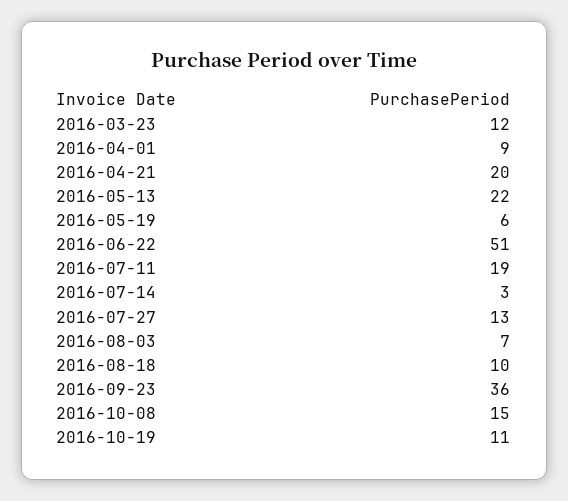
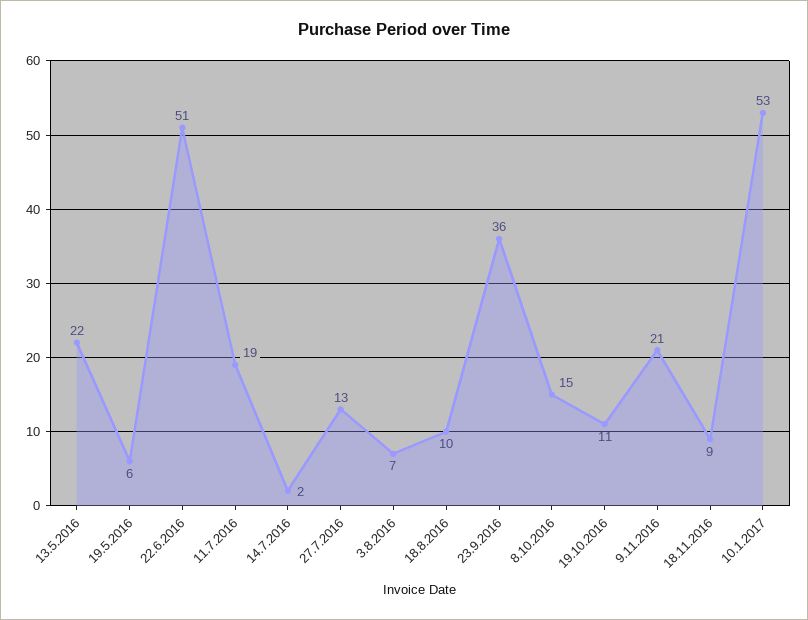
2016-03-23: 12 -> none
2016-04-01: 9 -> none
2016-04-21: 20 -> none
2016-07-14: 3 -> 2
9.11.2016: none -> 21
18.11.2016: none -> 9
10.1.2017: none -> 53

